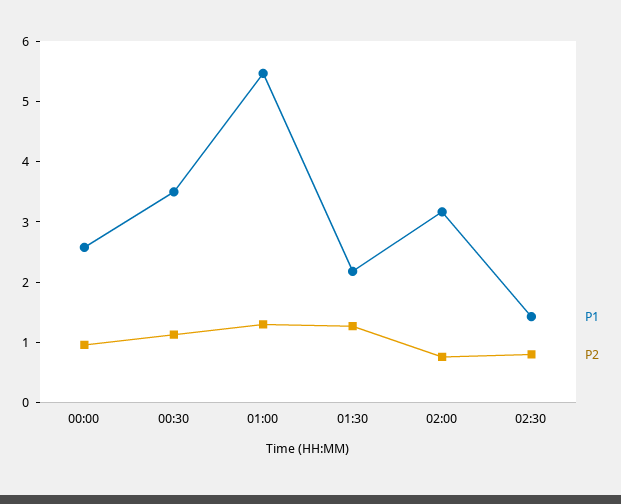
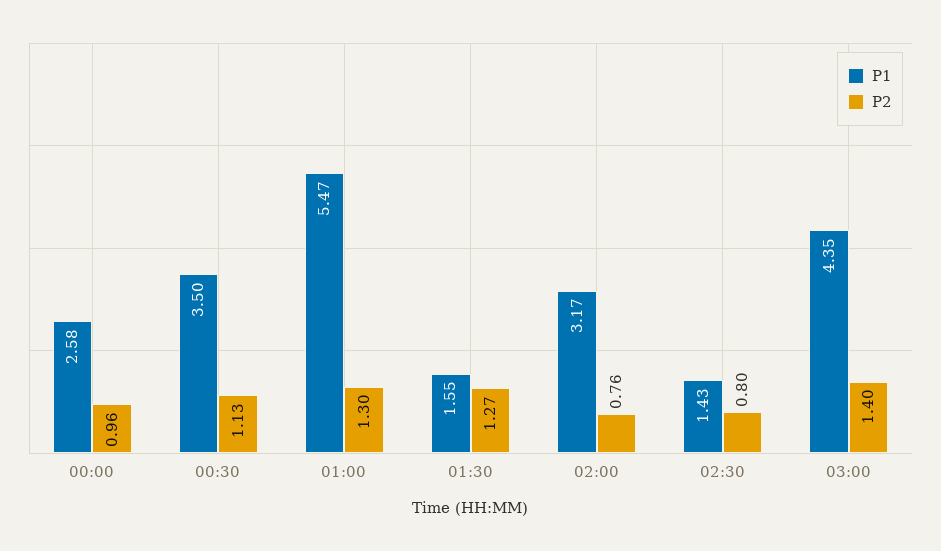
P1, 01:30: 2.2 -> 1.55
P1, 03:00: none -> 4.35
P2, 03:00: none -> 1.4

